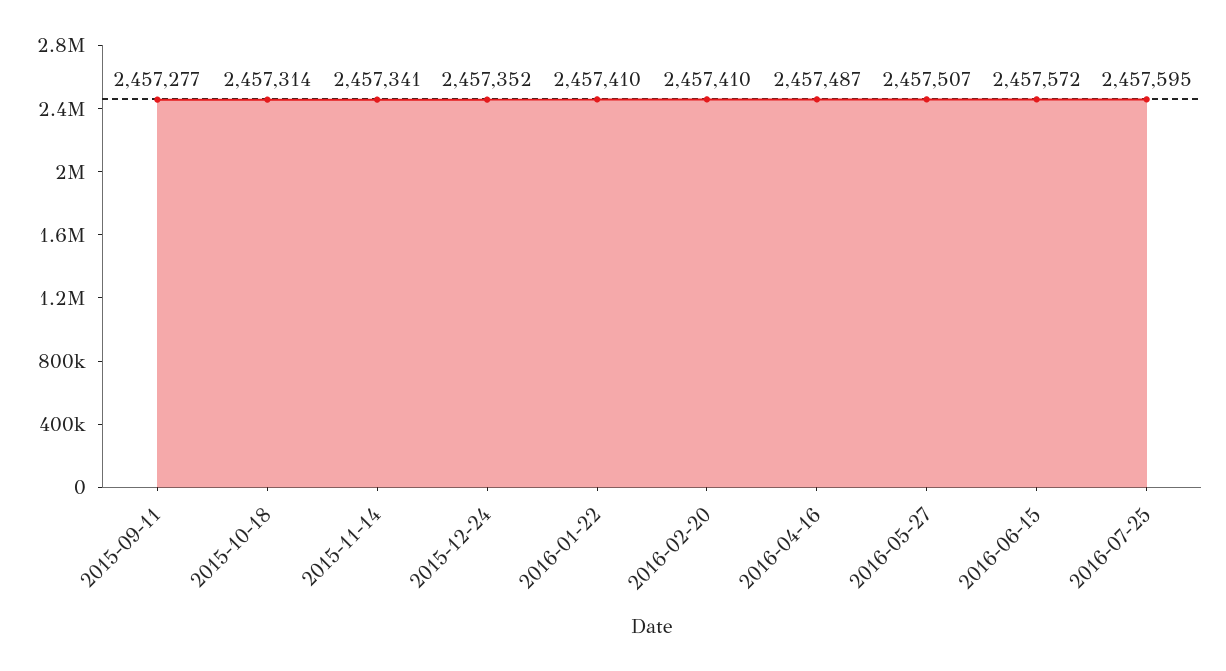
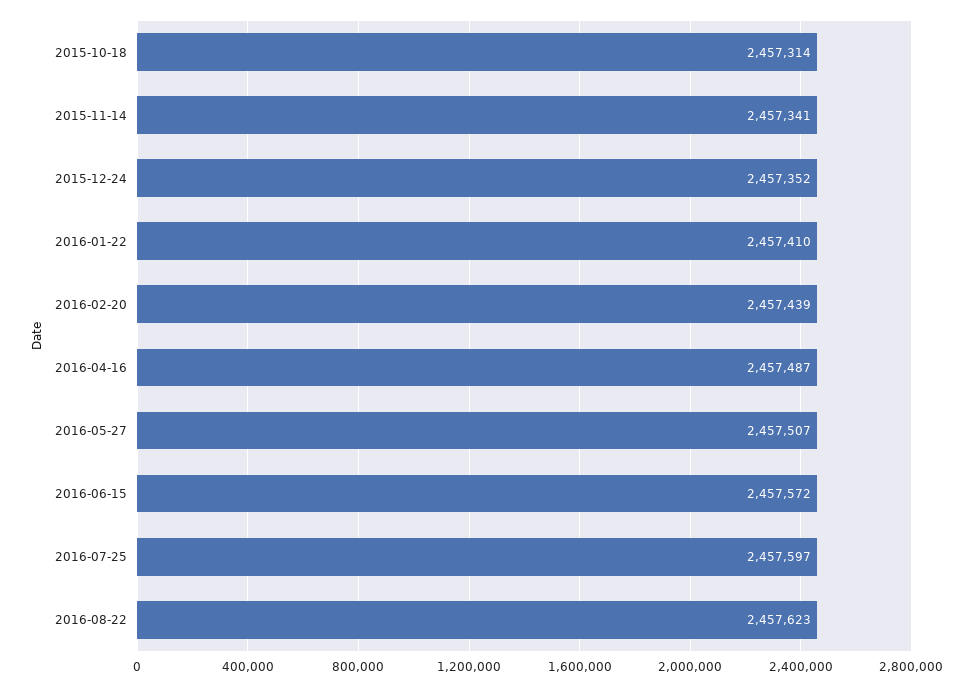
2015-09-11: 2457277 -> none
2016-02-20: 2457410 -> 2457439
2016-07-25: 2457595 -> 2457597
2016-08-22: none -> 2457623

